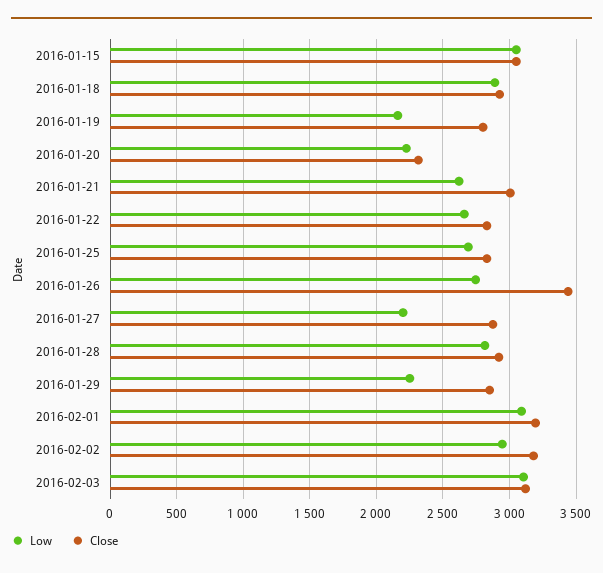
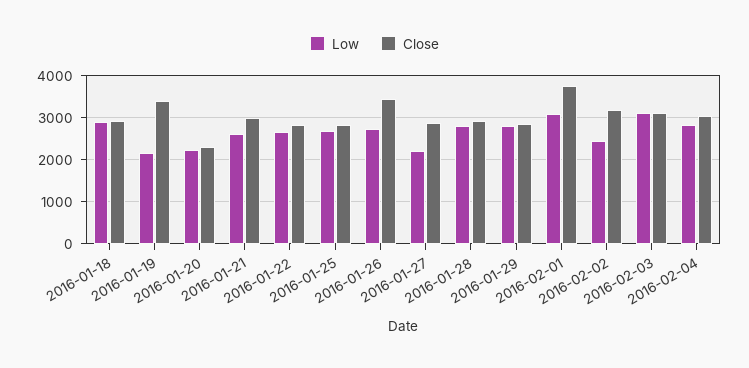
Low, 2016-01-15: 3050 -> none
Close, 2016-01-15: 3050 -> none
Close, 2016-01-19: 2800 -> 3400
Low, 2016-01-29: 2250 -> 2800
Close, 2016-02-01: 3200 -> 3800
Low, 2016-02-02: 2950 -> 2400
Low, 2016-02-04: none -> 2800
Close, 2016-02-04: none -> 3000

